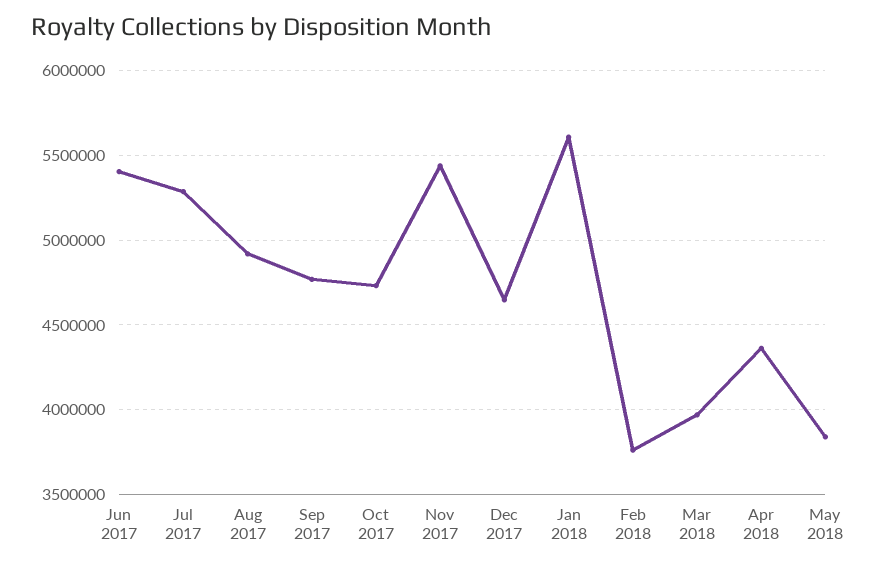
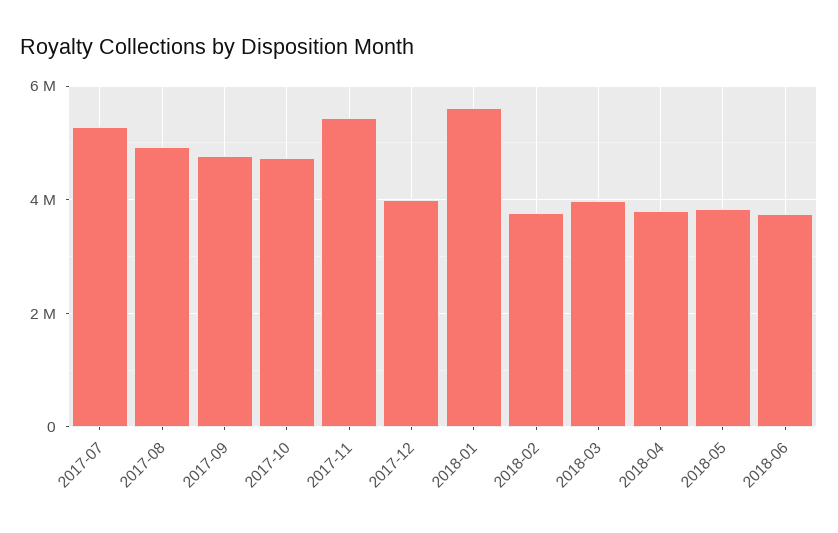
Jun 2017: 5400000 -> none
Dec 2017: 4650000 -> 4000000
Apr 2018: 4350000 -> 3800000
2018-06: none -> 3800000

